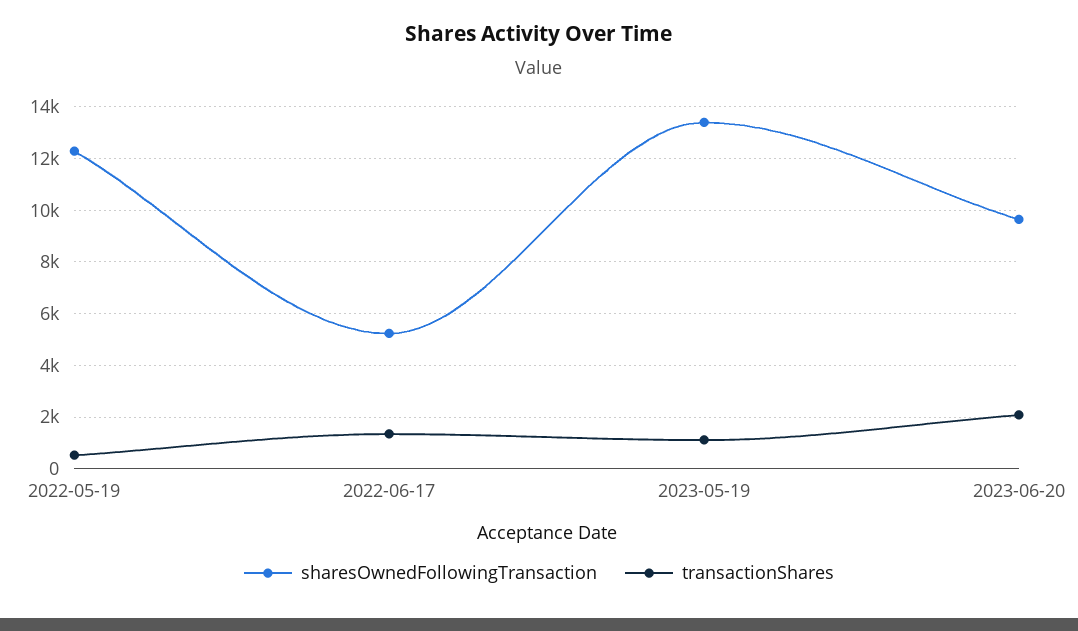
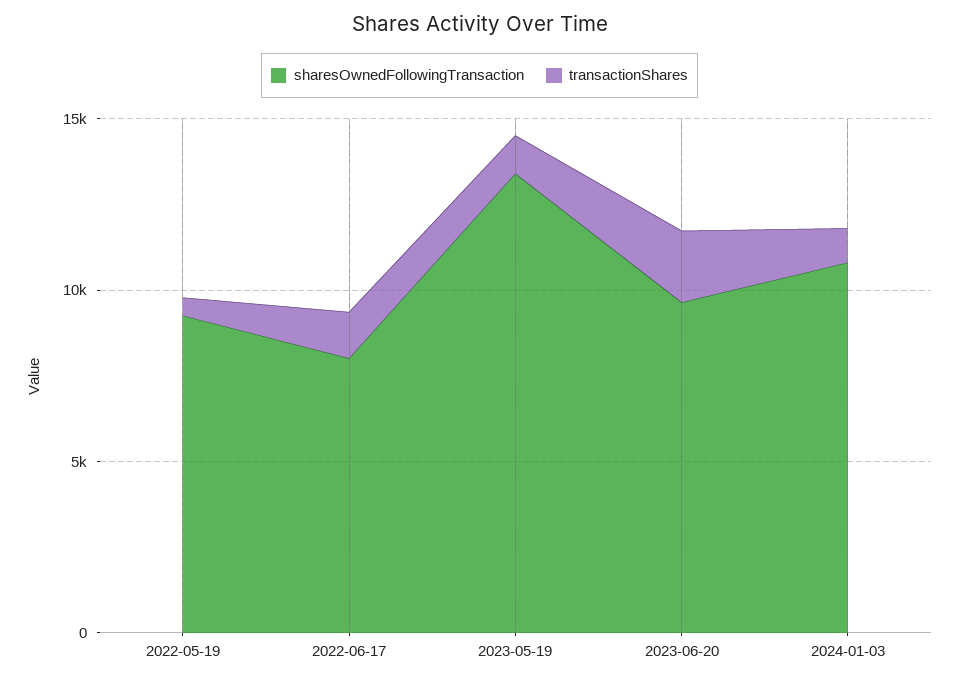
sharesOwnedFollowingTransaction, 2022-05-19: 12250 -> 9000
sharesOwnedFollowingTransaction, 2022-06-17: 5250 -> 8000
sharesOwnedFollowingTransaction, 2024-01-03: none -> 11000
transactionShares, 2024-01-03: none -> 1000

